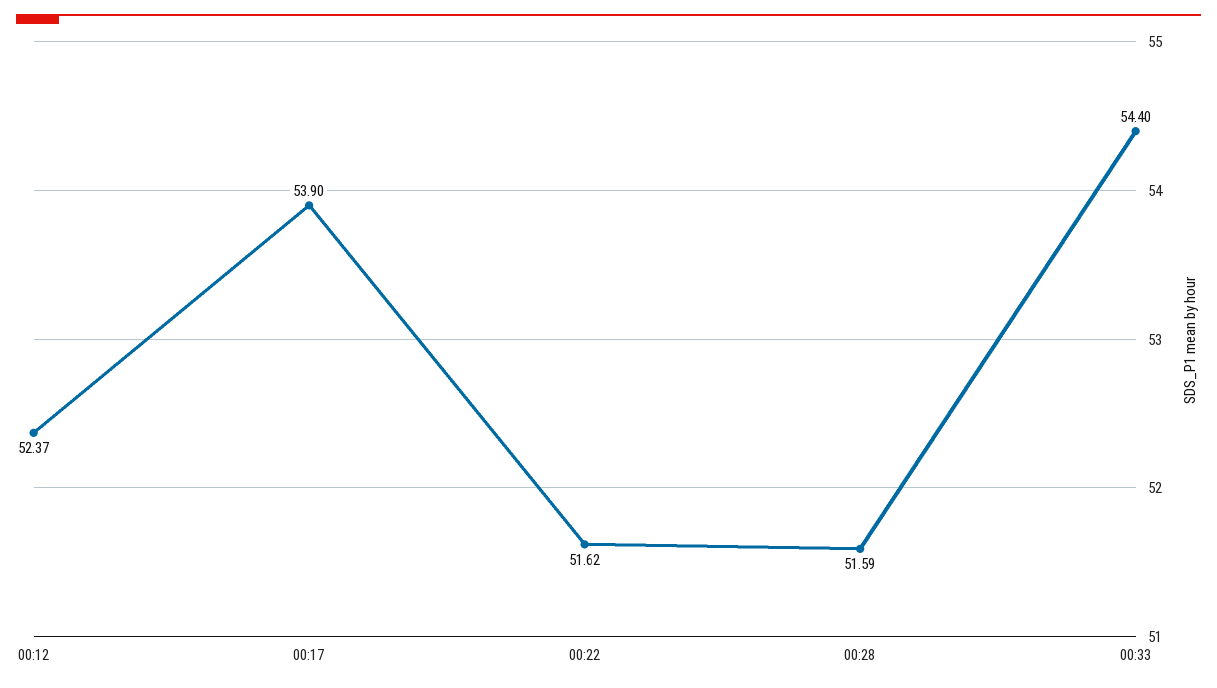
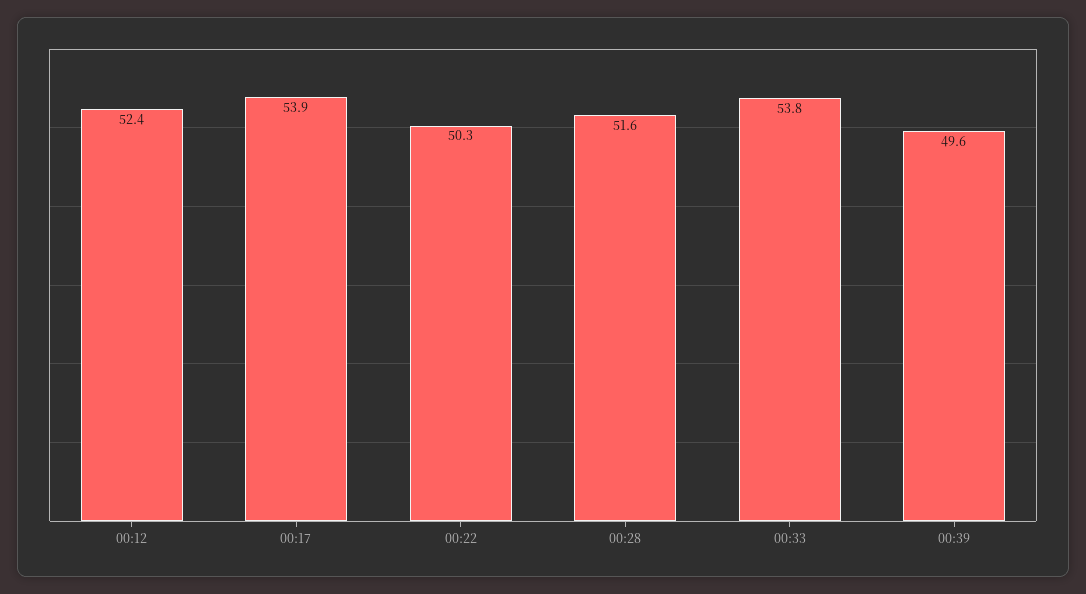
00:22: 51.62 -> 50.3
00:33: 54.4 -> 53.8
00:39: none -> 49.6

